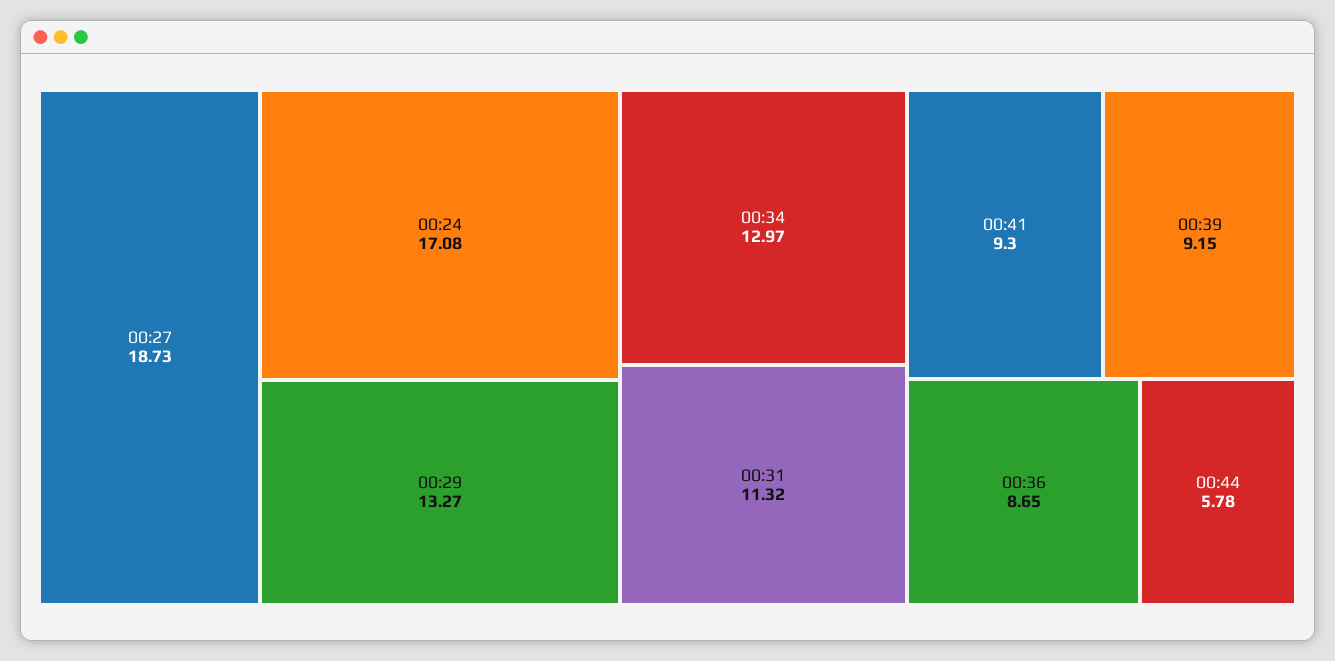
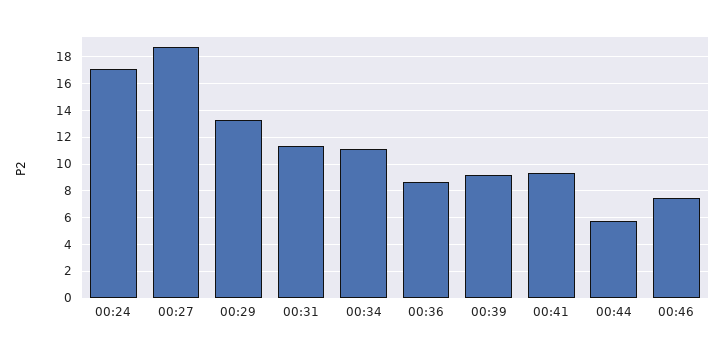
00:34: 12.97 -> 11
00:46: none -> 7.5

